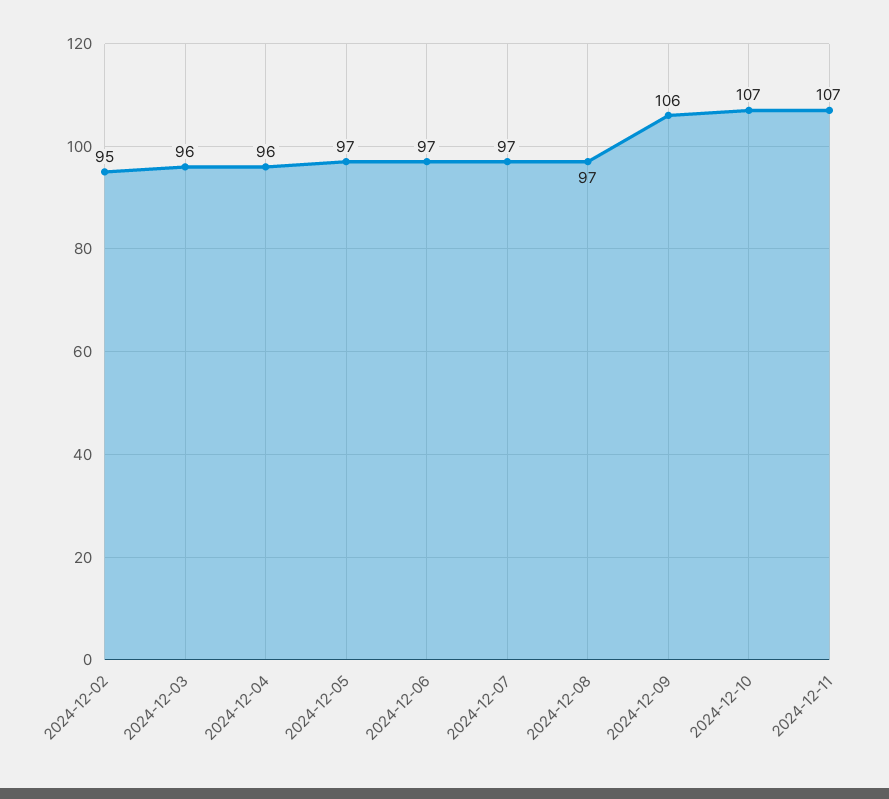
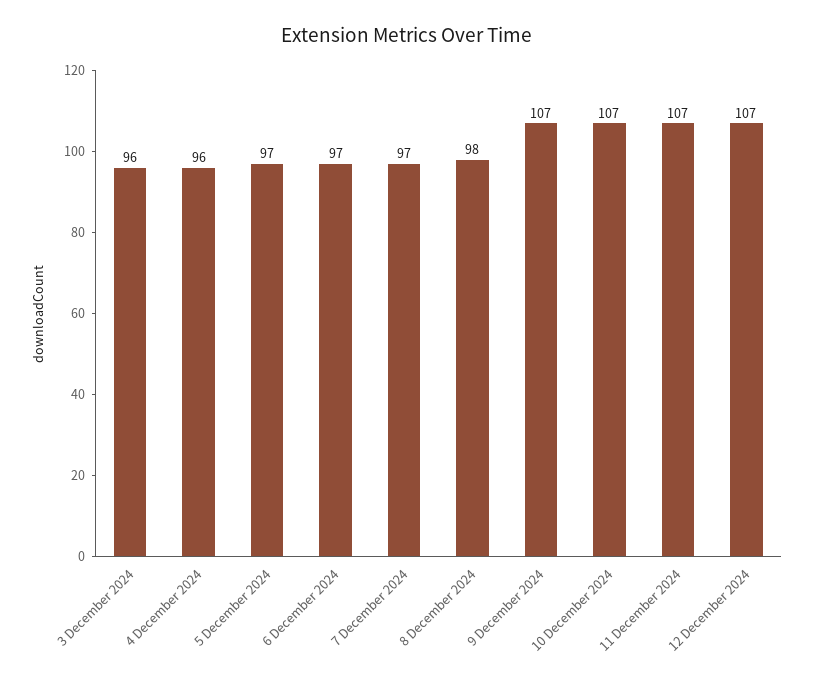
2024-12-02: 95 -> none
2024-12-08: 97 -> 98
2024-12-09: 106 -> 107
12 December 2024: none -> 107

